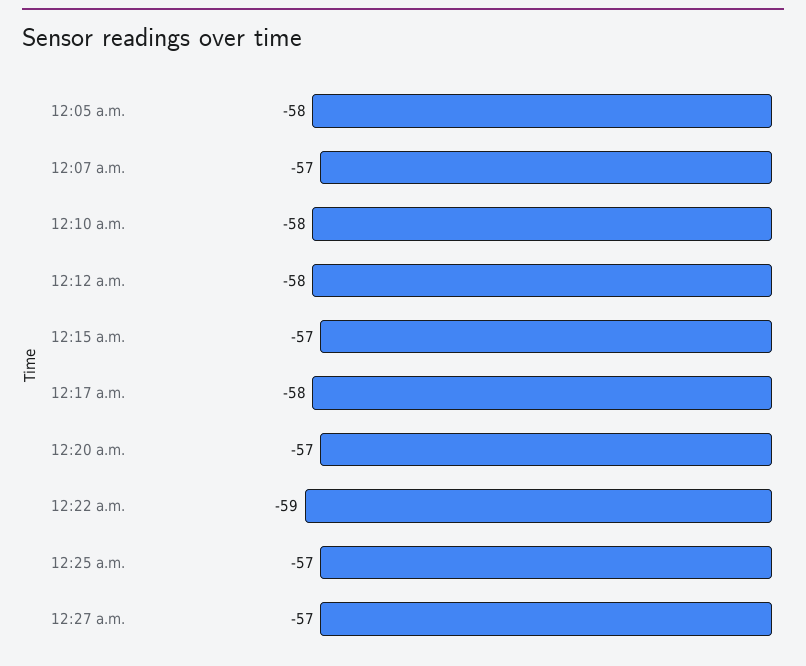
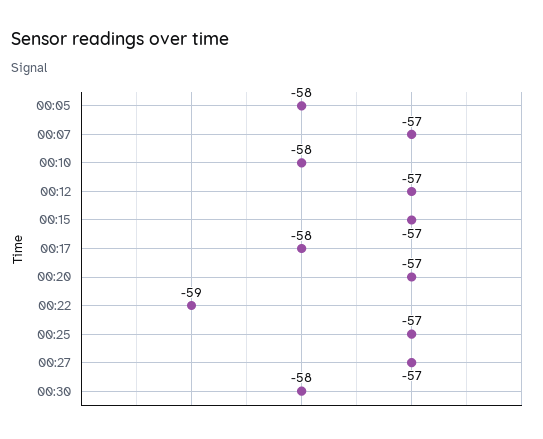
12:12 a.m.: -58 -> -57
00:30: none -> -58

